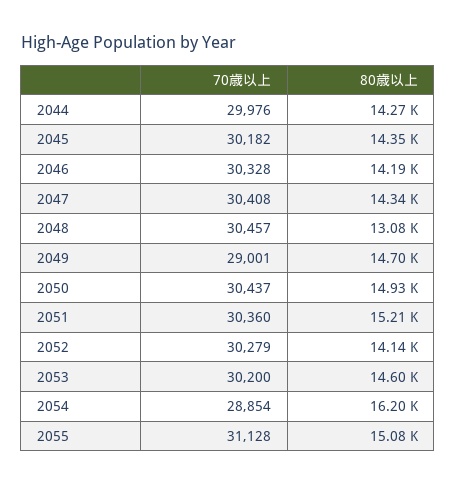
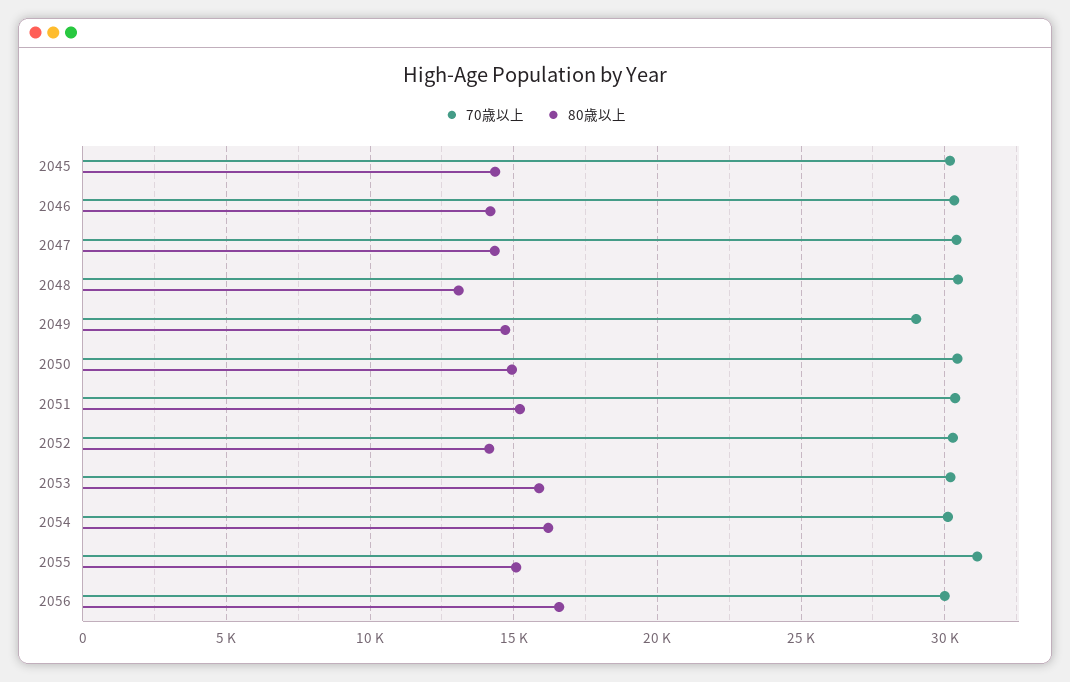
70歳以上, 2044: 29976 -> none
80歳以上, 2044: 14270 -> none
80歳以上, 2053: 14600 -> 16000
70歳以上, 2054: 28854 -> 30000
70歳以上, 2056: none -> 30000
80歳以上, 2056: none -> 16500

